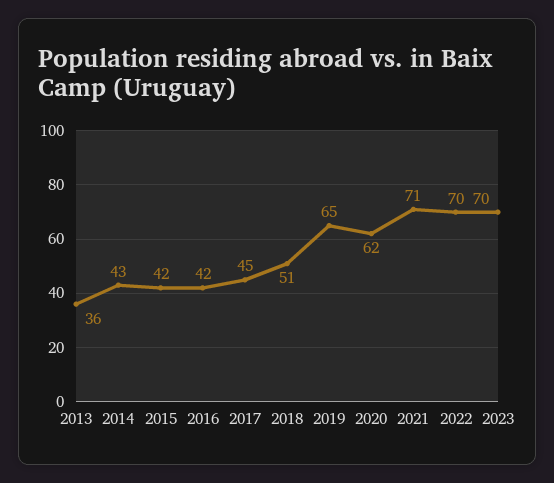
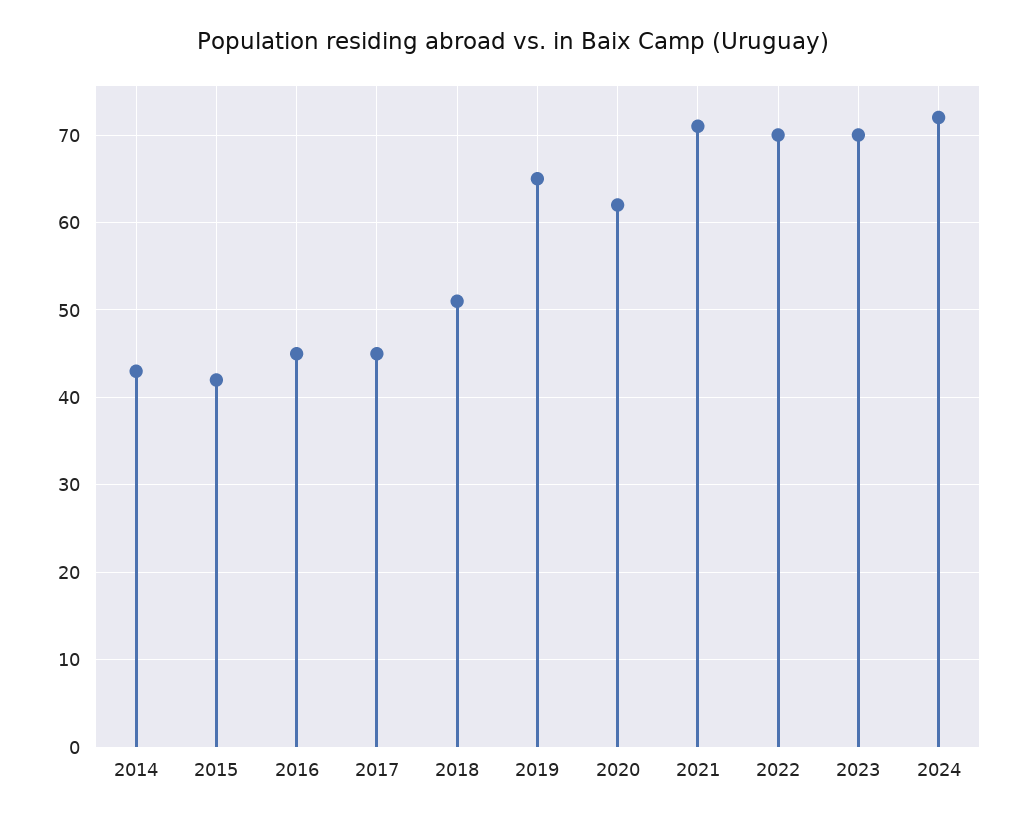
2013: 36 -> none
2016: 42 -> 45
2024: none -> 72

